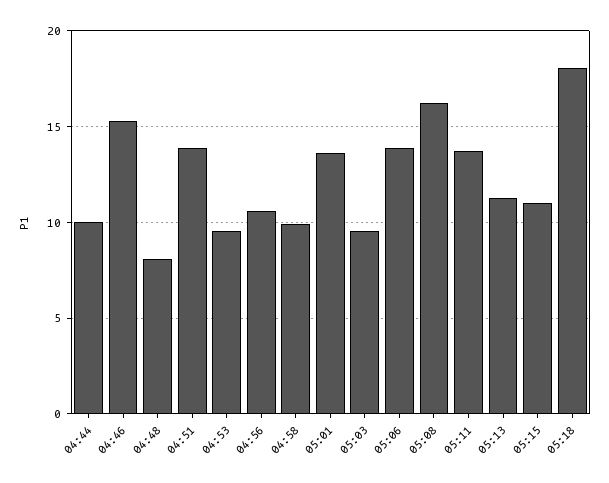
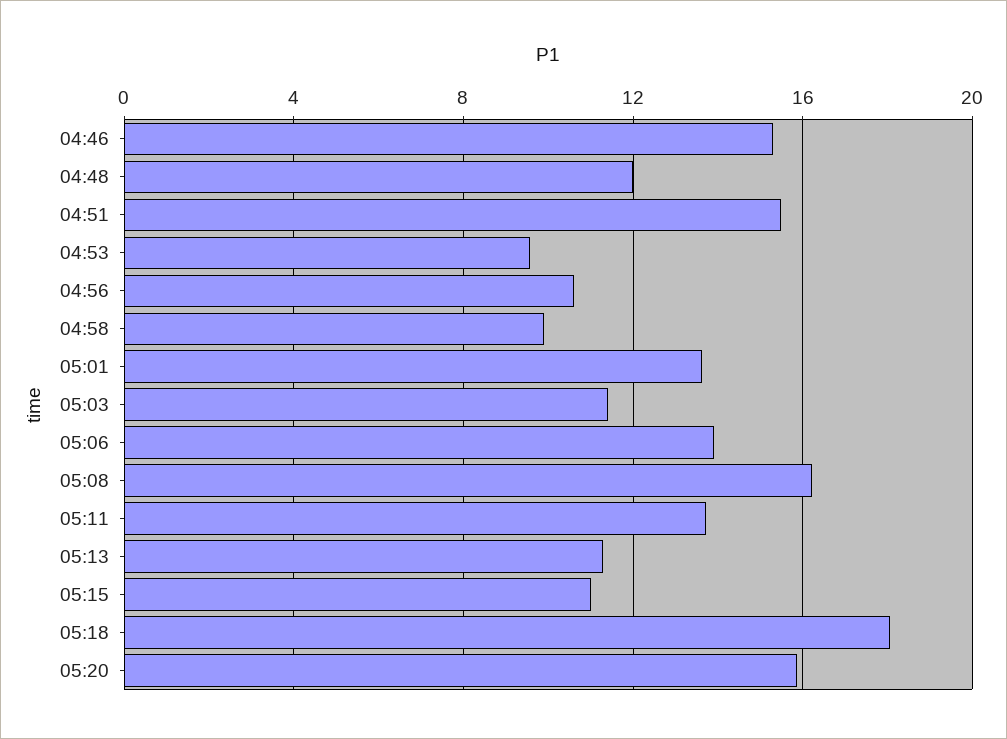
04:44: 10 -> none
04:48: 8 -> 12
04:51: 14 -> 15.5
05:03: 9.5 -> 11.5
05:20: none -> 16

